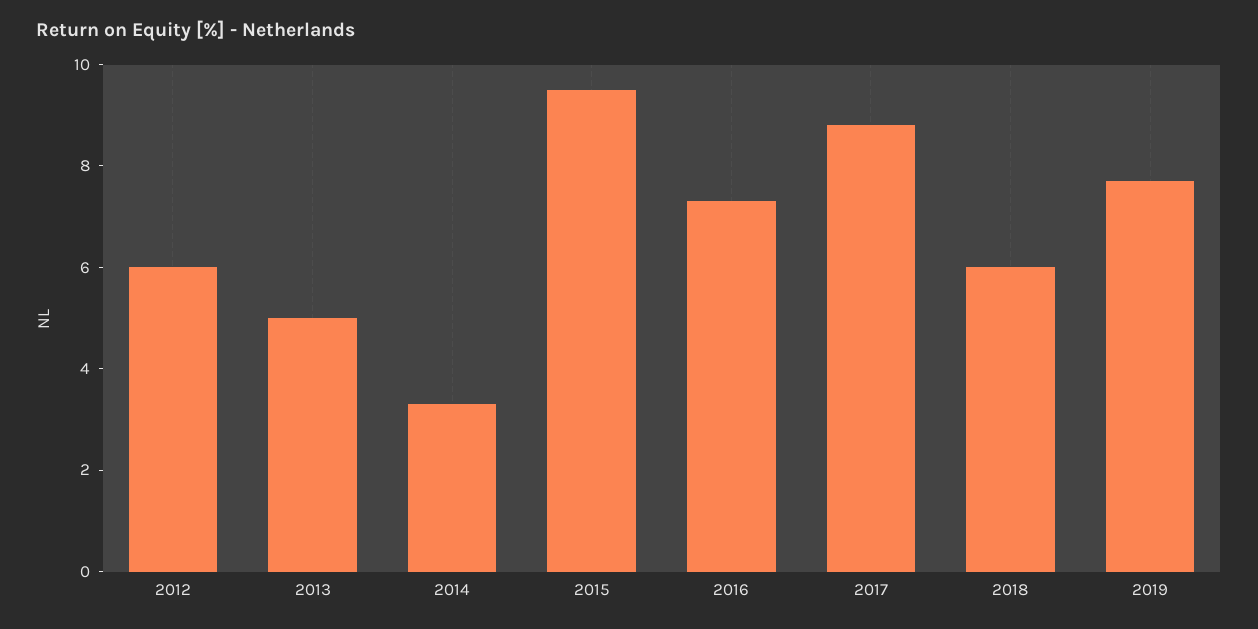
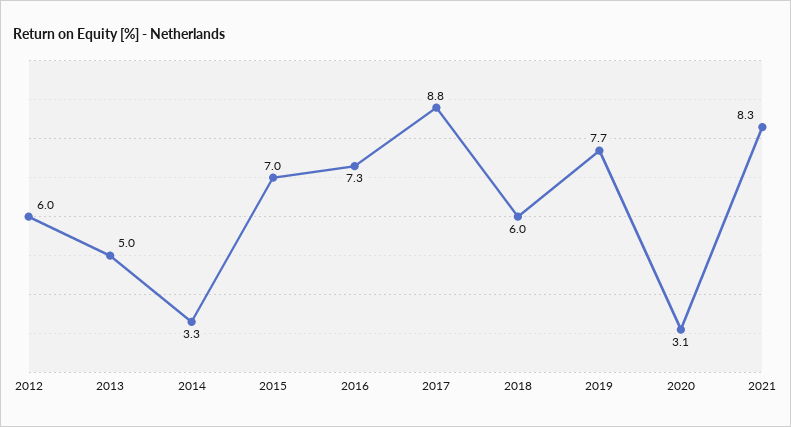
2015: 9.5 -> 7
2020: none -> 3.1
2021: none -> 8.3

